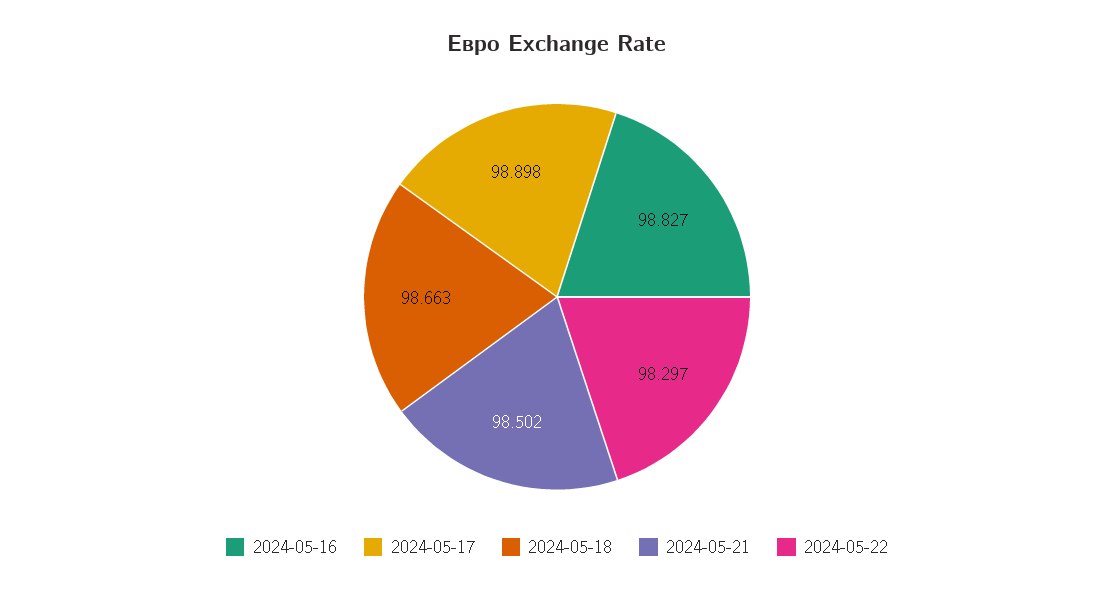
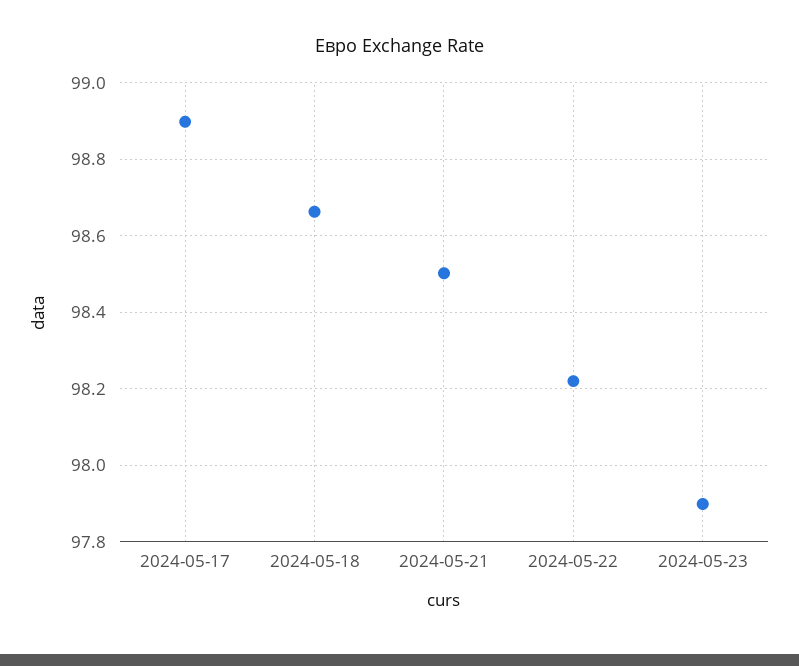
2024-05-16: 98.827 -> none
2024-05-22: 98.297 -> 98.22
2024-05-23: none -> 97.9

